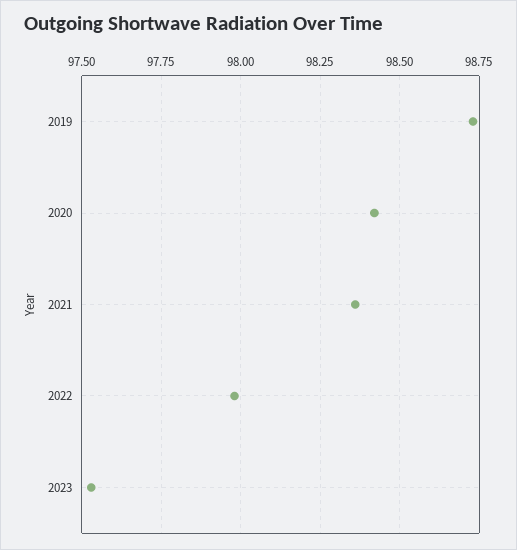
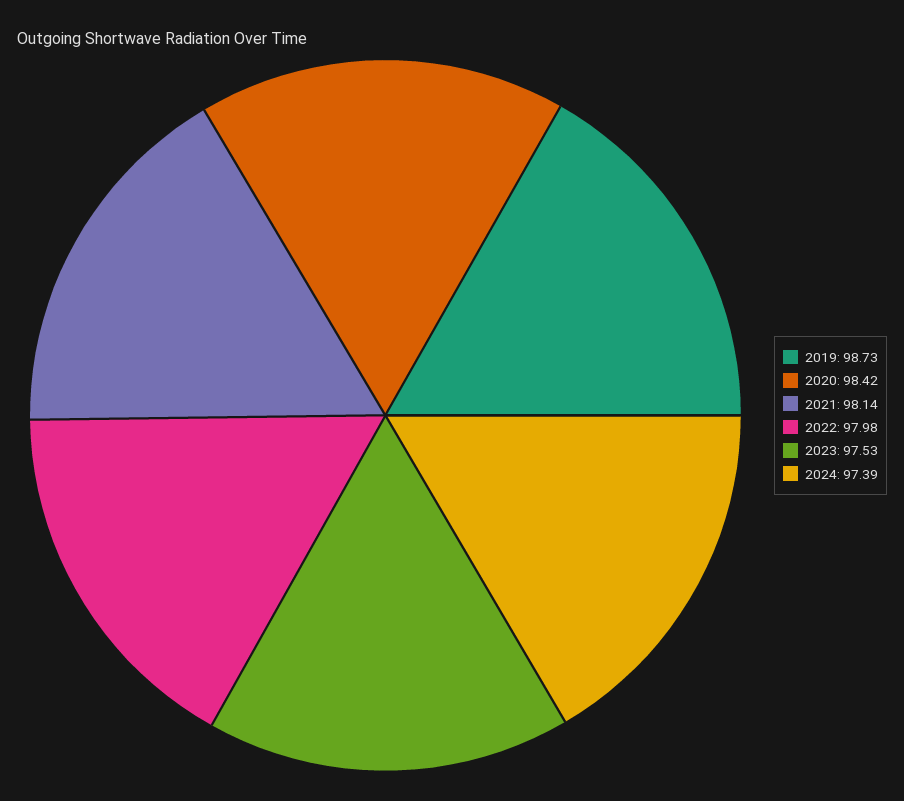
2021: 98.35 -> 98.14
2024: none -> 97.39

